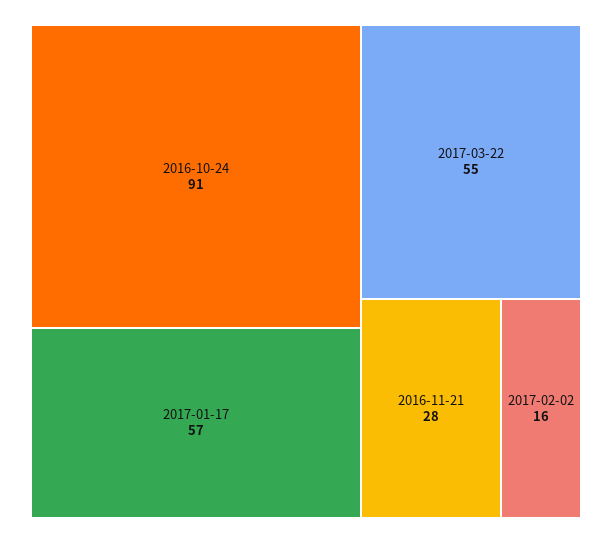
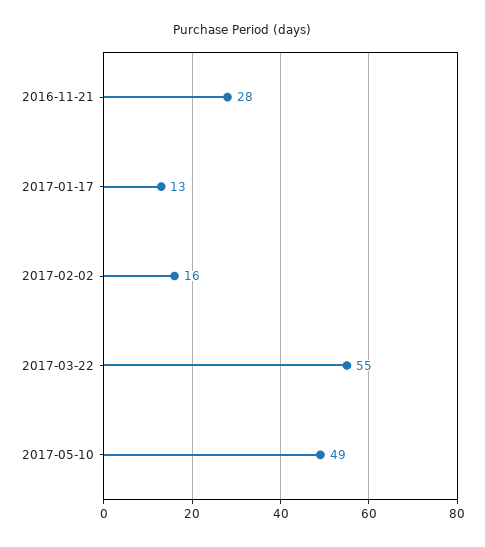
2016-10-24: 91 -> none
2017-01-17: 57 -> 13
2017-05-10: none -> 49

